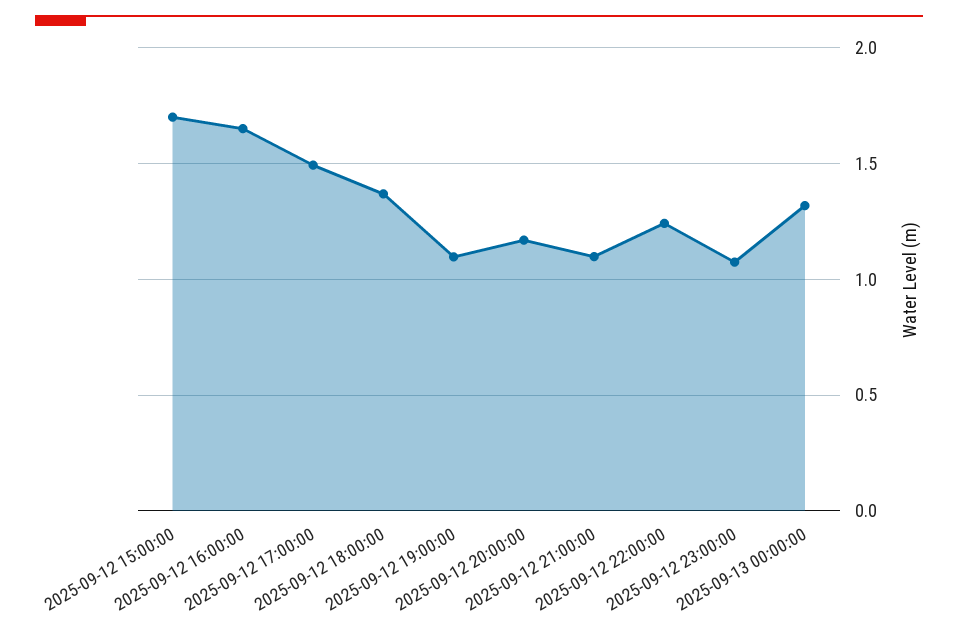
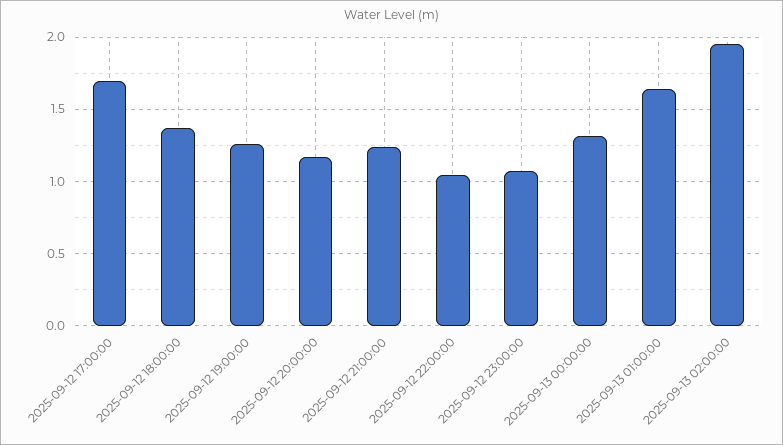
2025-09-12 15:00:00: 1.7 -> none
2025-09-12 16:00:00: 1.65 -> none
2025-09-12 17:00:00: 1.5 -> 1.7
2025-09-12 19:00:00: 1.1 -> 1.25
2025-09-12 21:00:00: 1.1 -> 1.25
2025-09-12 22:00:00: 1.25 -> 1.05
2025-09-13 01:00:00: none -> 1.65
2025-09-13 02:00:00: none -> 1.95

